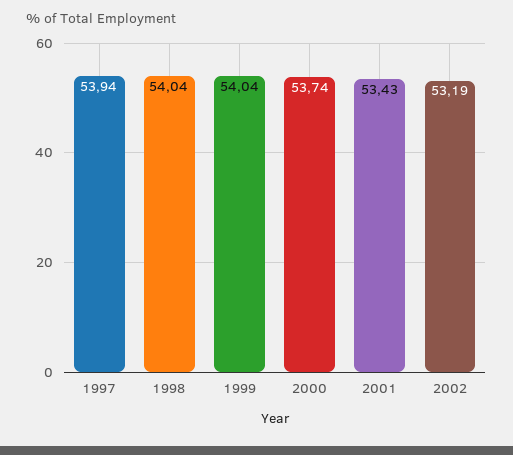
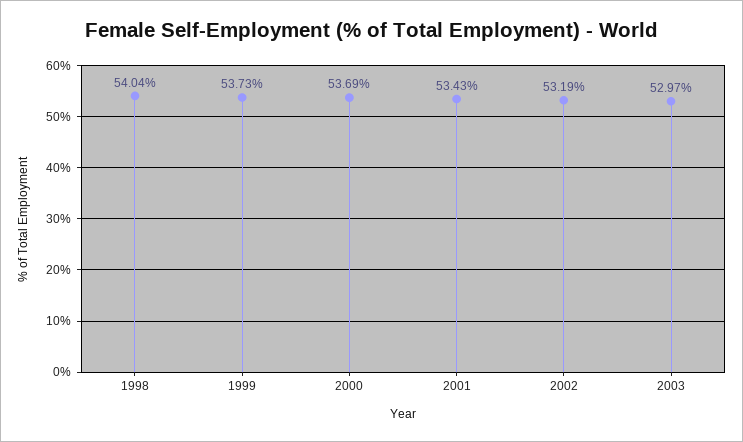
1997: 53.94 -> none
1999: 54.04 -> 53.73
2000: 53.74 -> 53.69
2003: none -> 52.97

